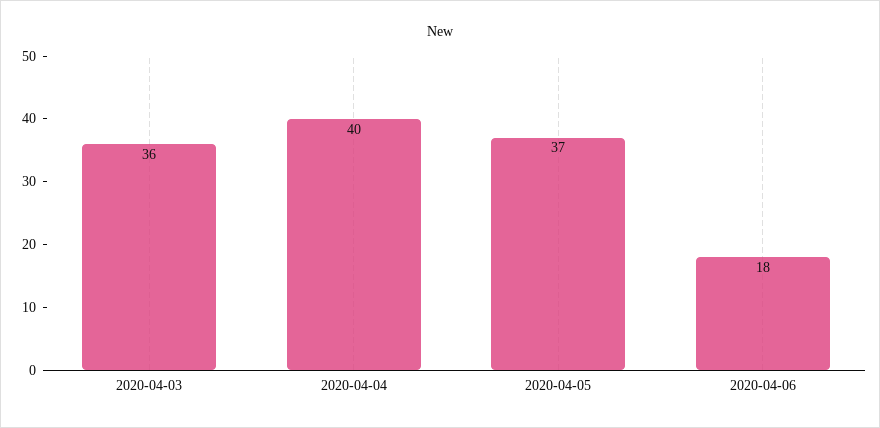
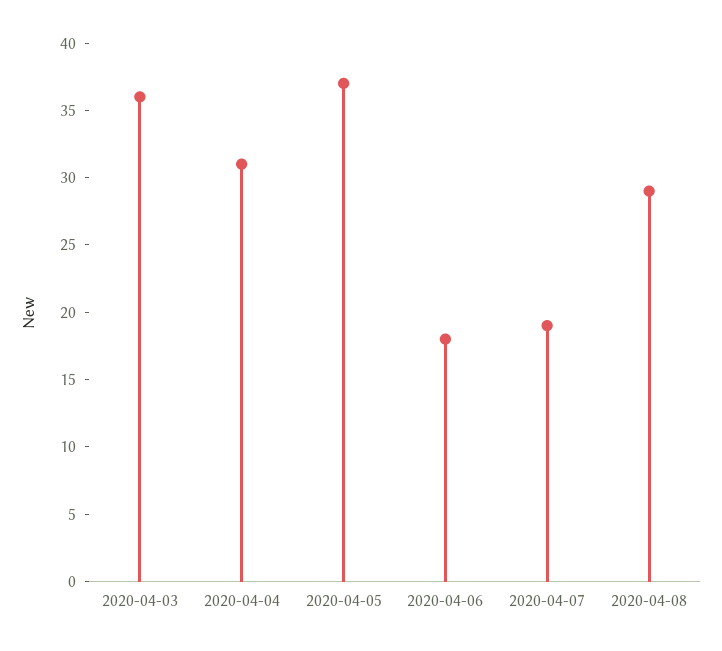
2020-04-04: 40 -> 31
2020-04-07: none -> 19
2020-04-08: none -> 29

